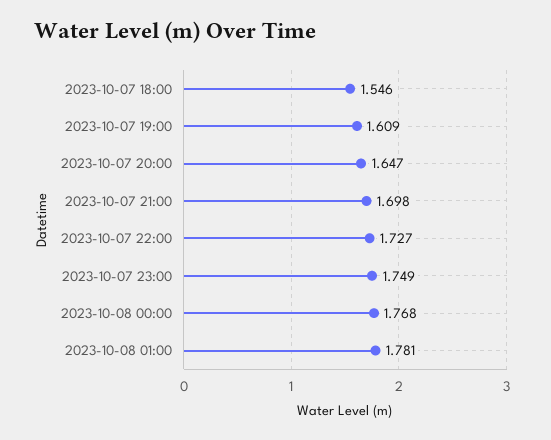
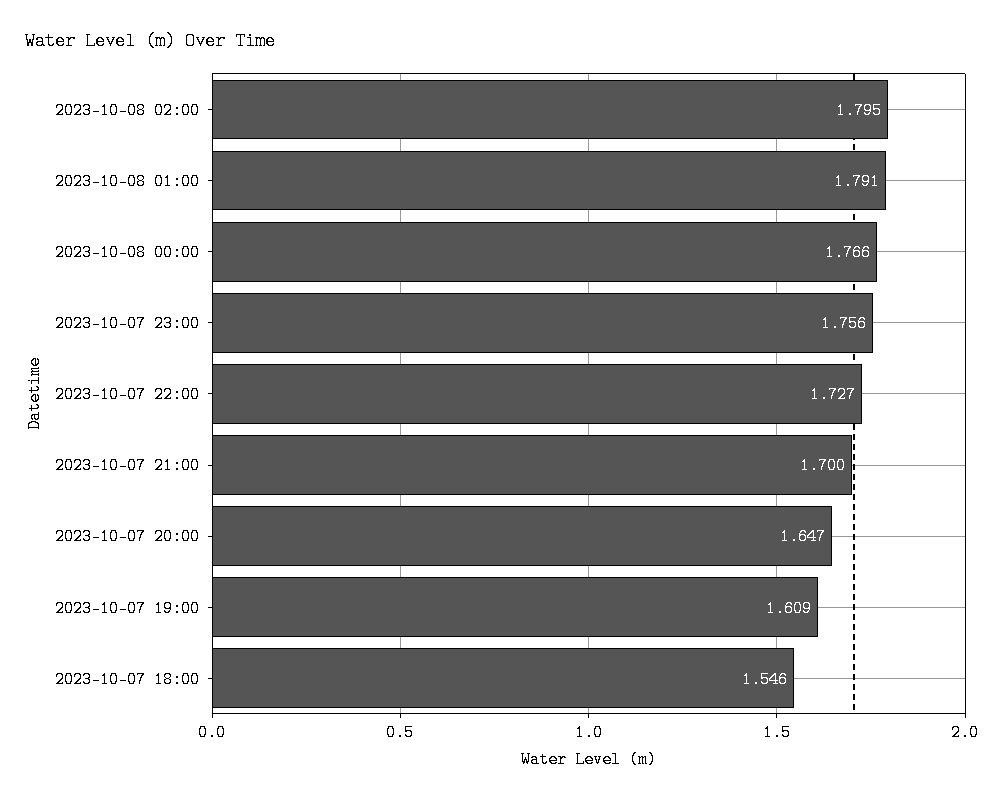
2023-10-07 21:00: 1.698 -> 1.7
2023-10-07 23:00: 1.749 -> 1.756
2023-10-08 00:00: 1.768 -> 1.766
2023-10-08 01:00: 1.781 -> 1.791
2023-10-08 02:00: none -> 1.795

